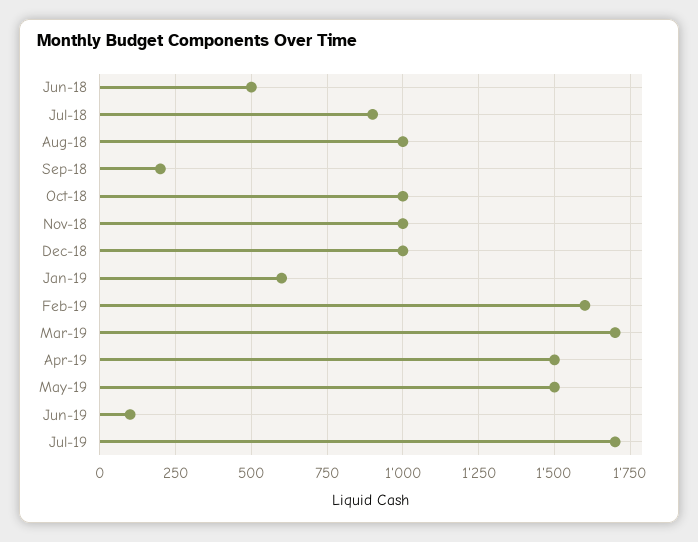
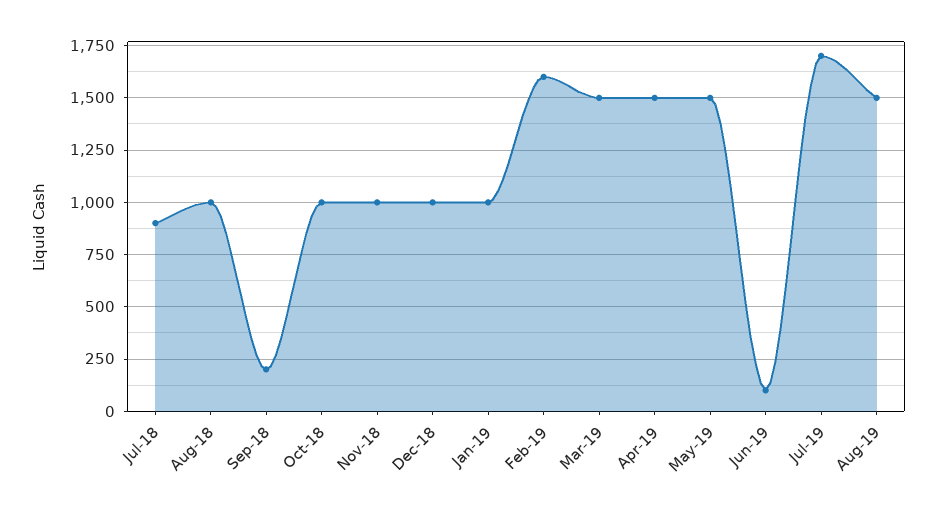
Jun-18: 500 -> none
Jan-19: 600 -> 1000
Mar-19: 1700 -> 1500
Aug-19: none -> 1500

